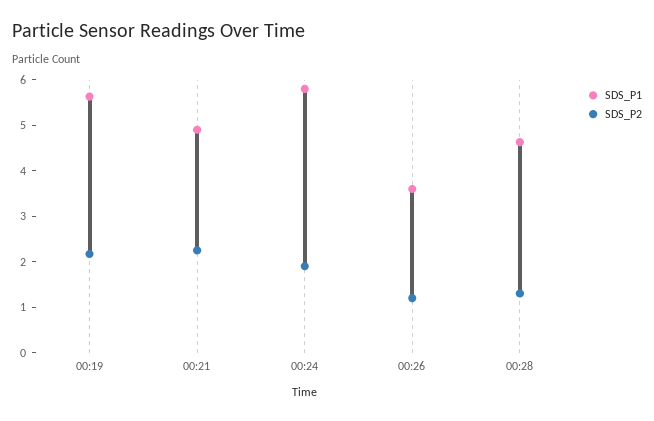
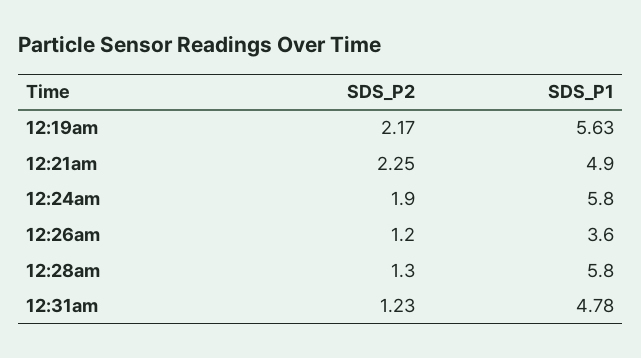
SDS_P1, 00:28: 4.6 -> 5.8
SDS_P2, 12:31am: none -> 1.23
SDS_P1, 12:31am: none -> 4.78

